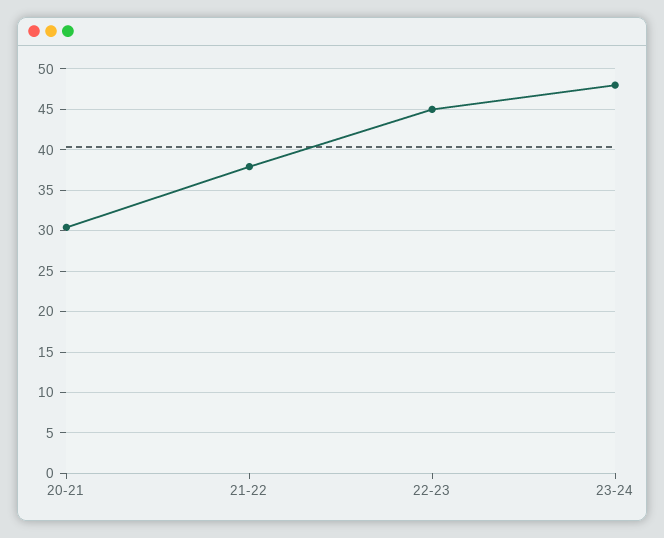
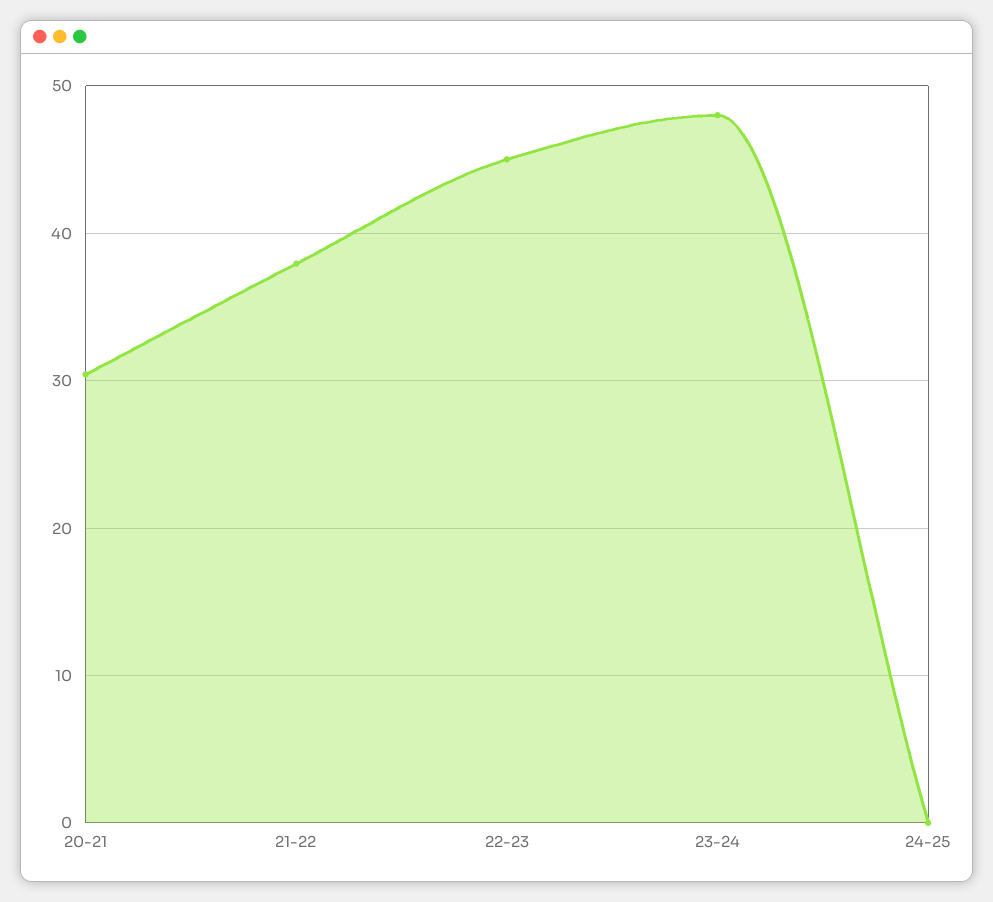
24-25: none -> 0

